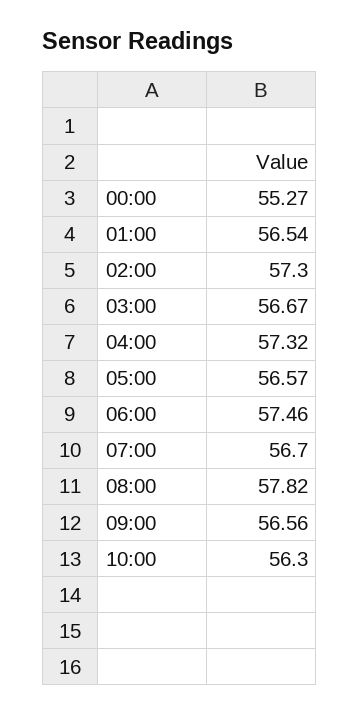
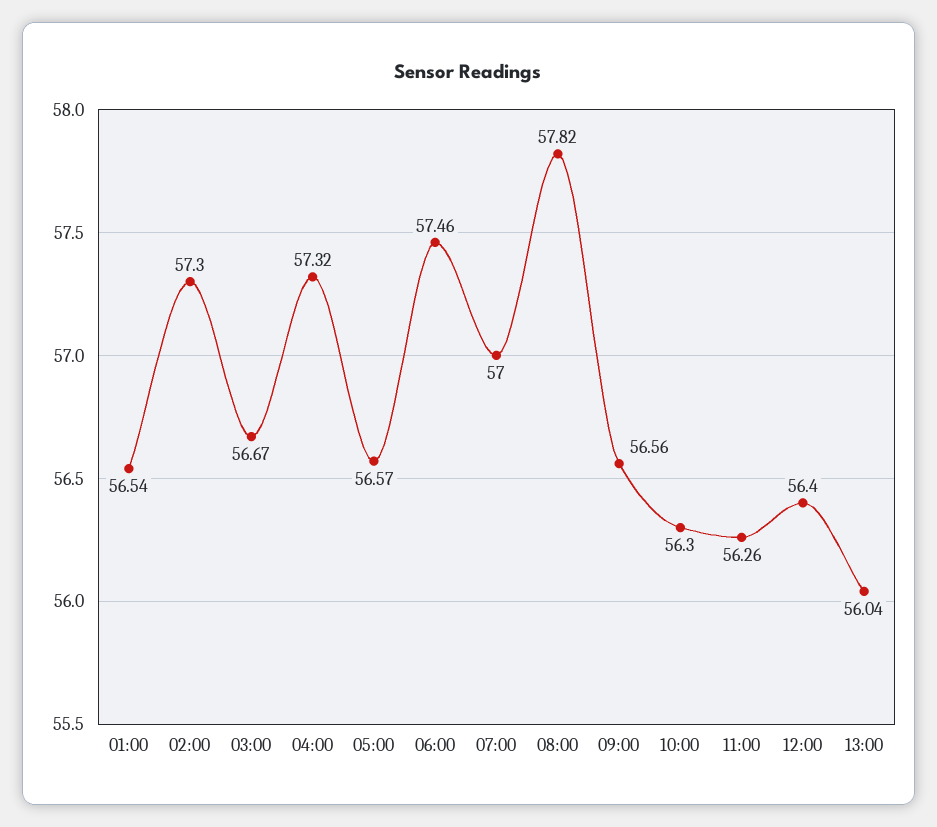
00:00: 55.27 -> none
07:00: 56.7 -> 57
11:00: none -> 56.26
12:00: none -> 56.4
13:00: none -> 56.04

